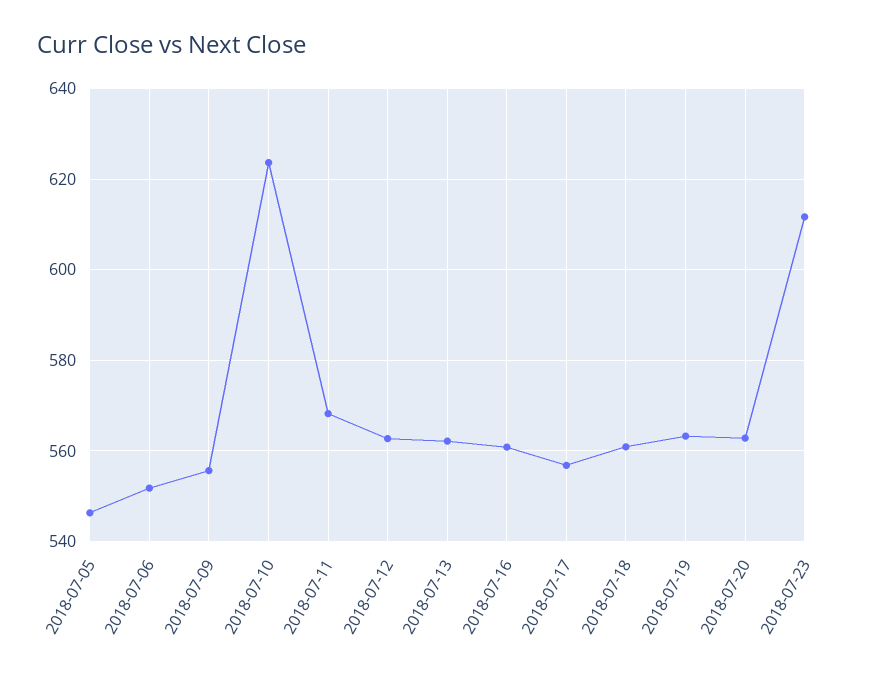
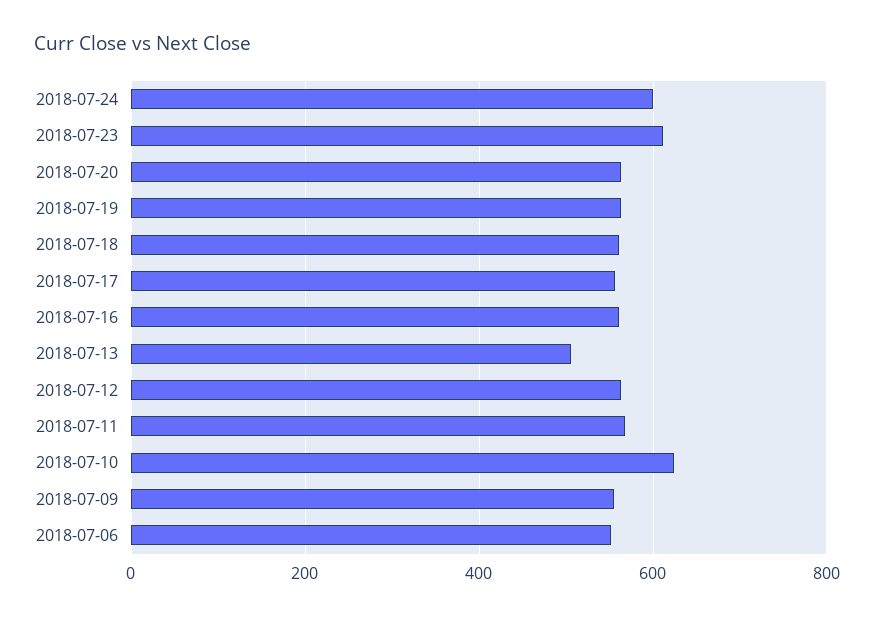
2018-07-05: 546 -> none
2018-07-13: 562 -> 500
2018-07-24: none -> 600

